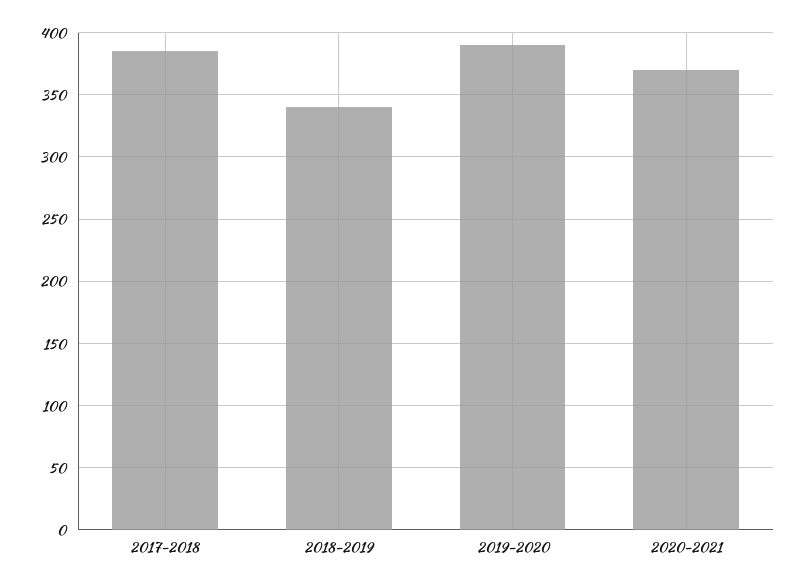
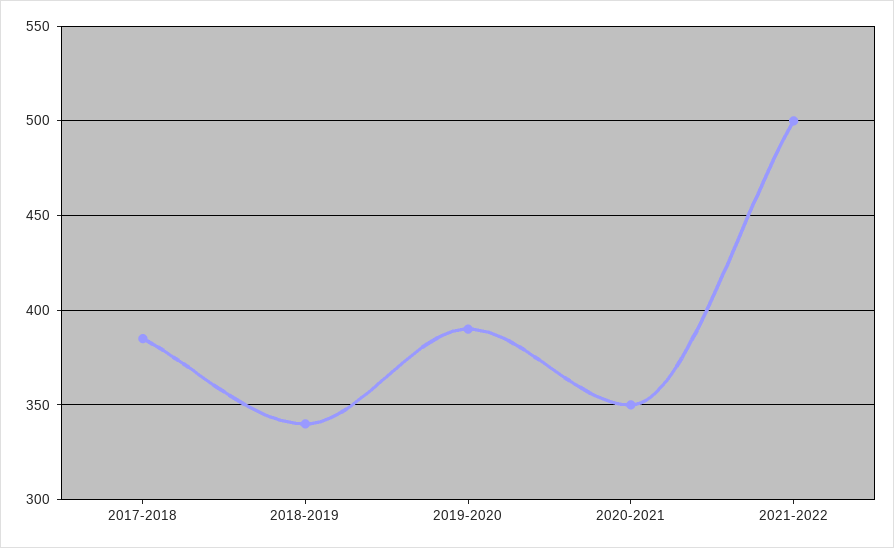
2020-2021: 370 -> 350
2021-2022: none -> 500

